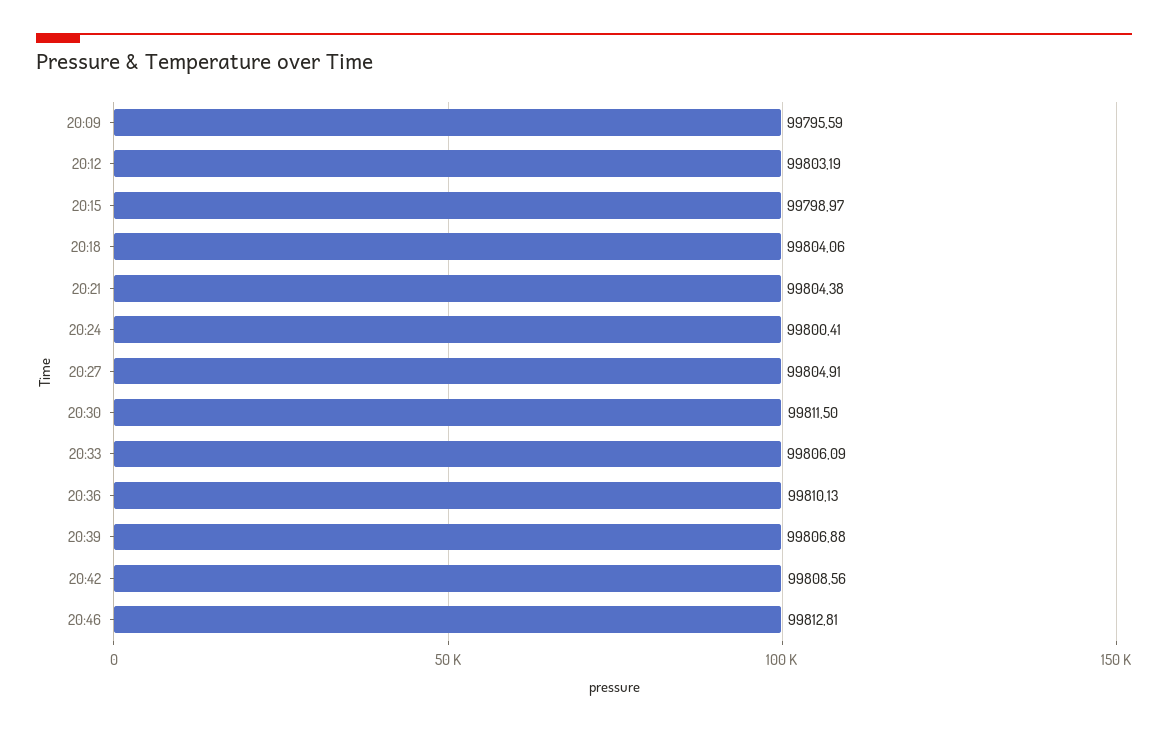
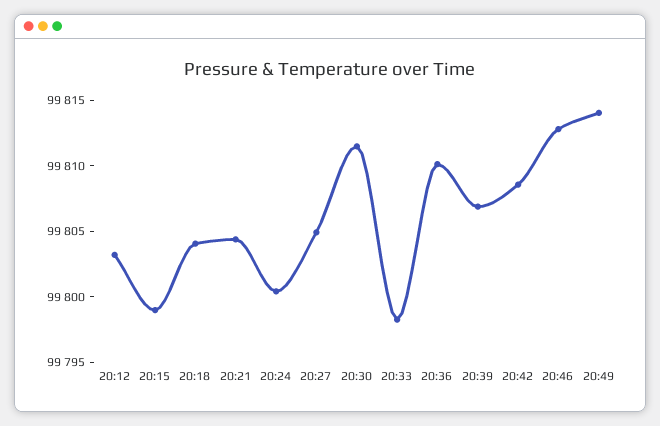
20:09: 99795.59 -> none
20:33: 99806.09 -> 99798
20:49: none -> 99814

